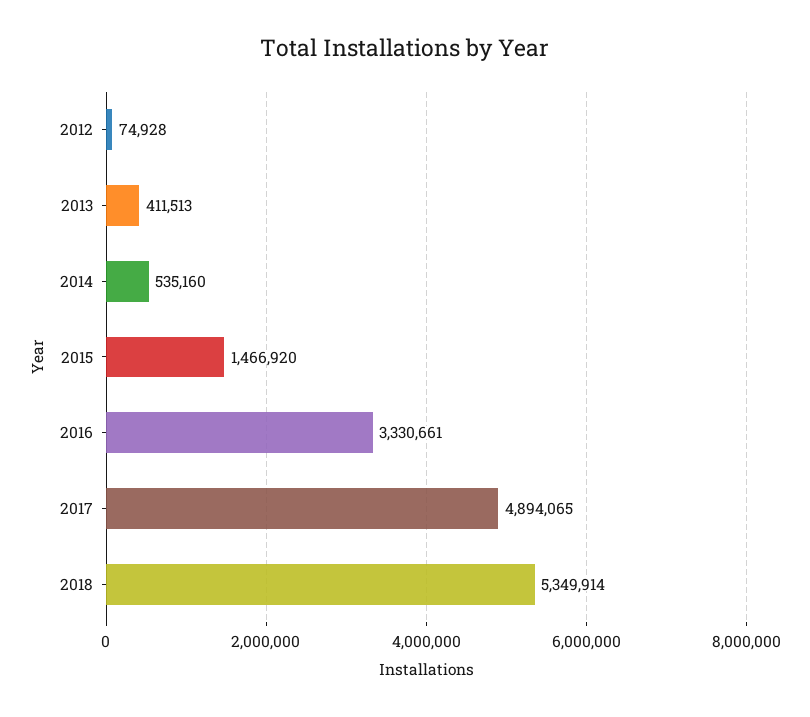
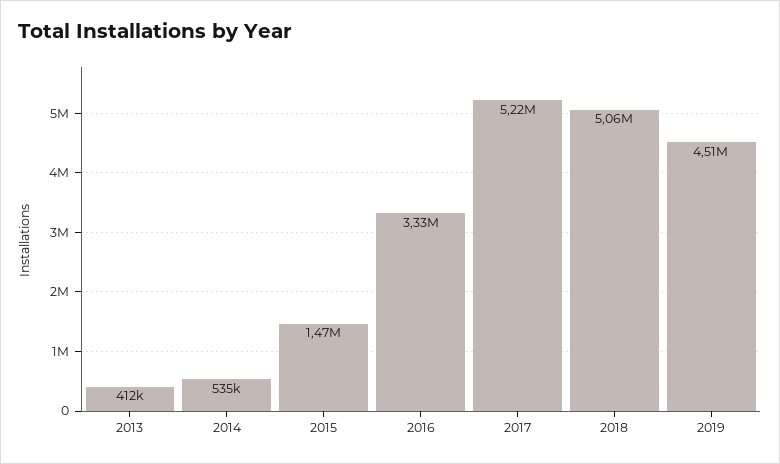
2012: 74928 -> none
2017: 4894065 -> 5220000
2018: 5349914 -> 5060000
2019: none -> 4510000

